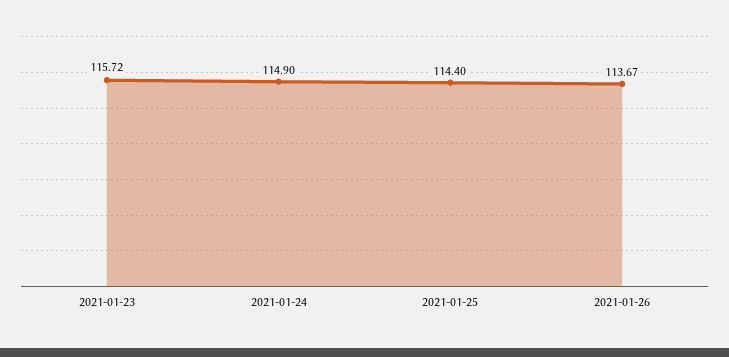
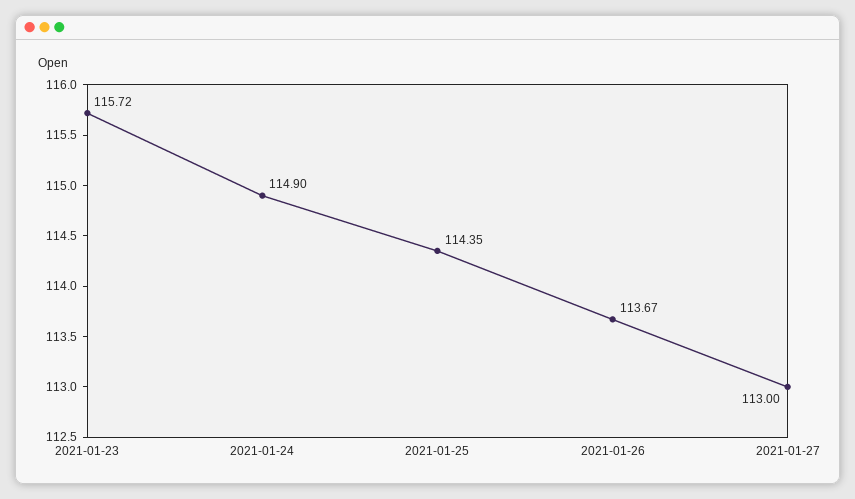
2021-01-25: 114.4 -> 114.35
2021-01-27: none -> 113

